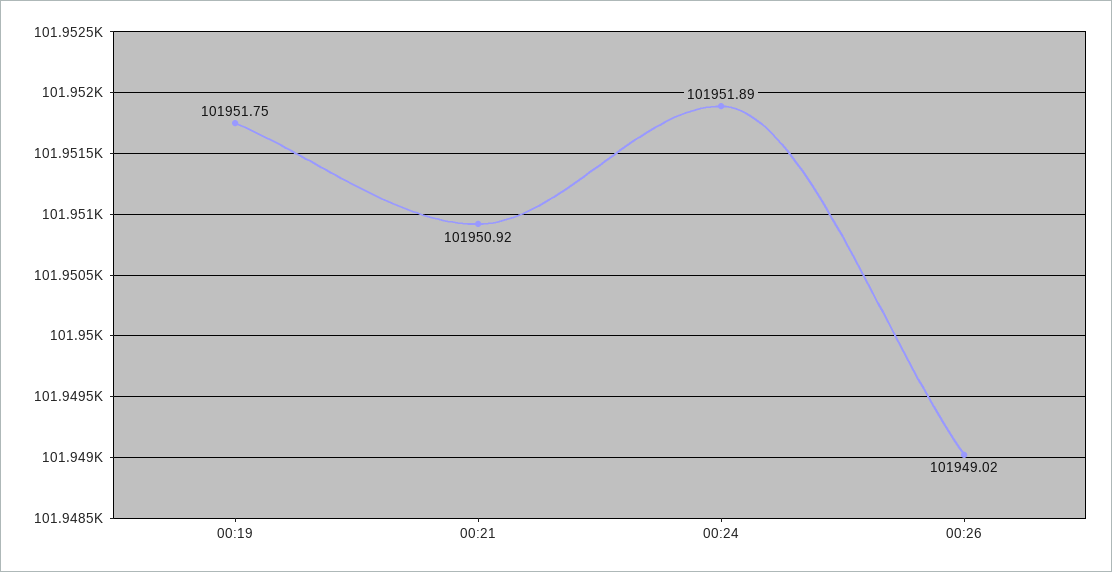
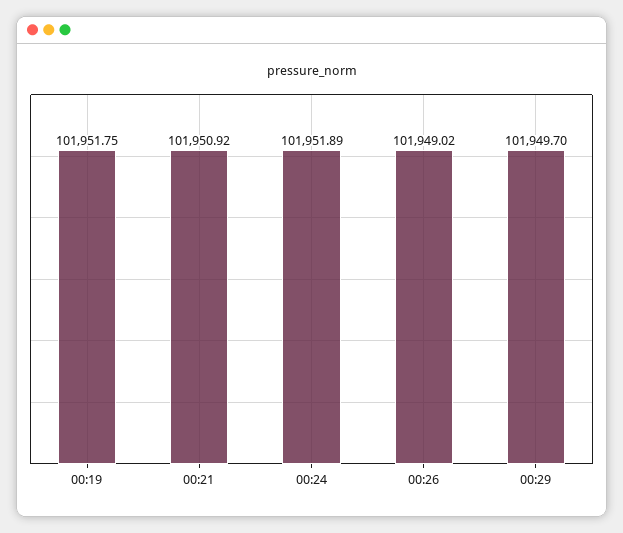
00:29: none -> 101949.7

